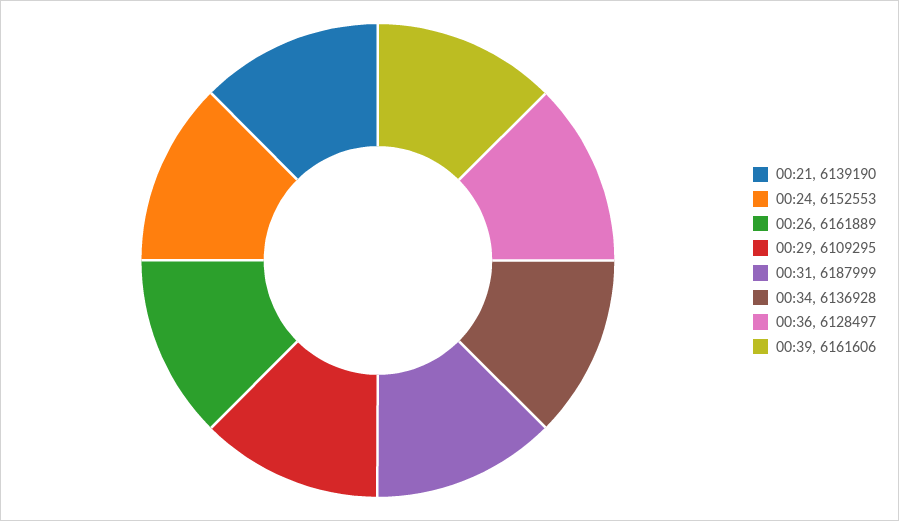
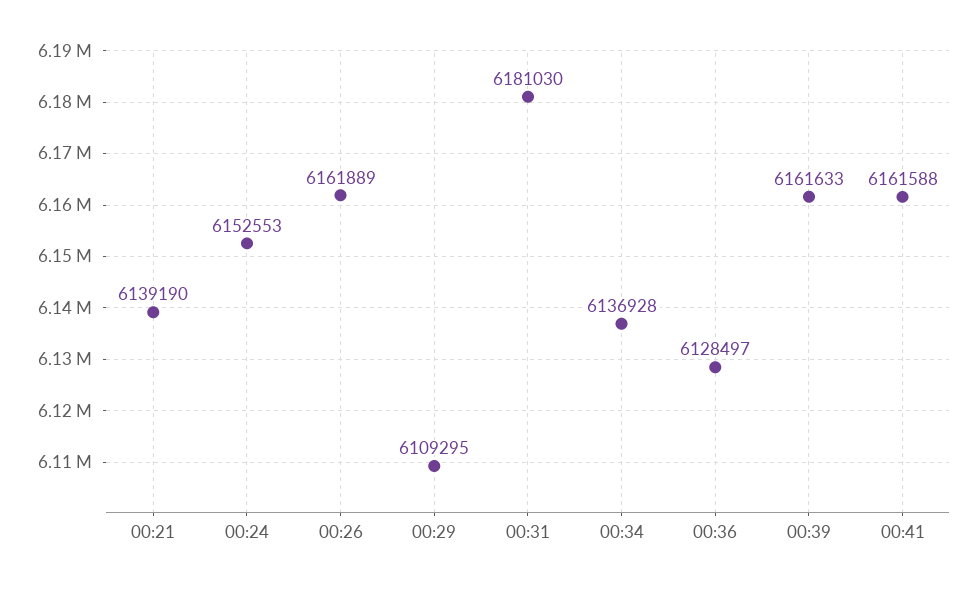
00:31: 6187999 -> 6181030
00:39: 6161606 -> 6161633
00:41: none -> 6161588

